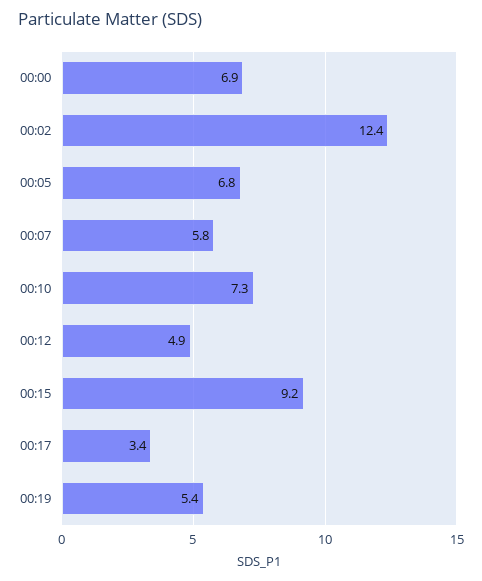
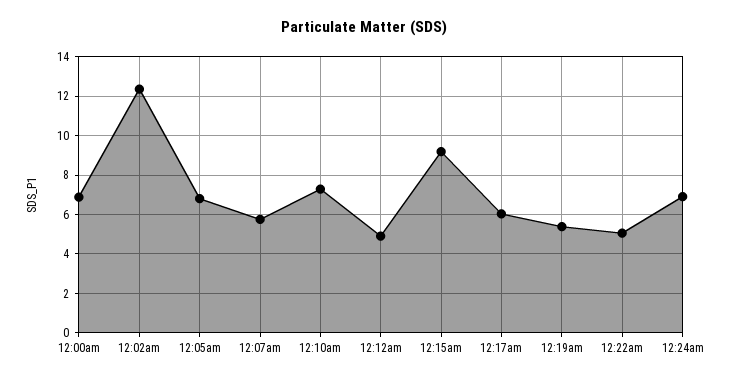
00:17: 3.4 -> 6
12:22am: none -> 5
12:24am: none -> 7

